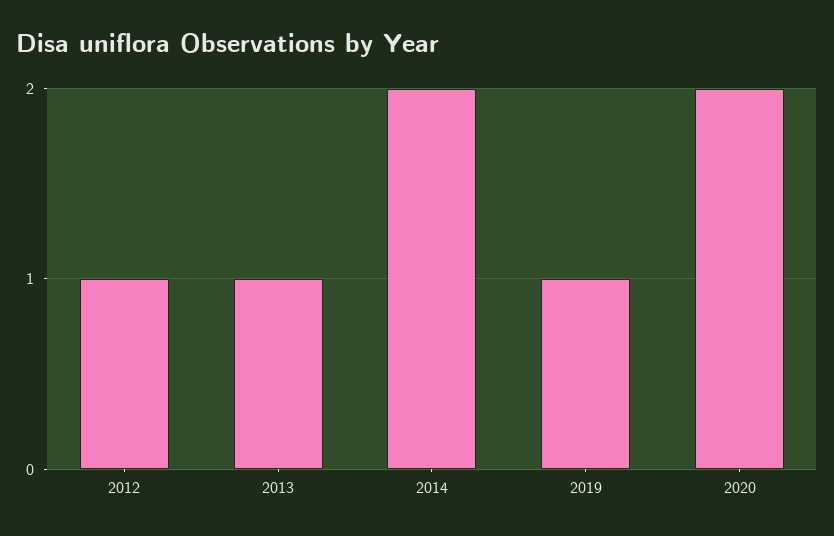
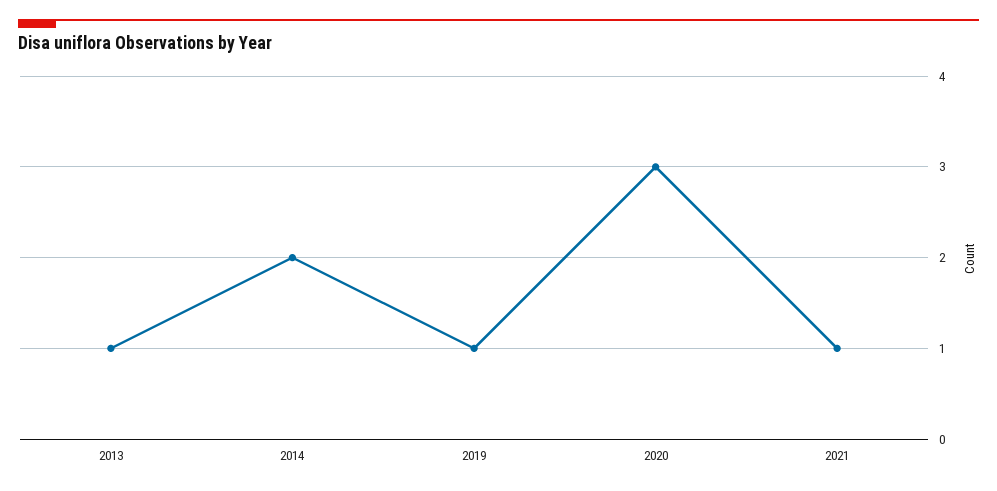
2012: 1 -> none
2020: 2 -> 3
2021: none -> 1

